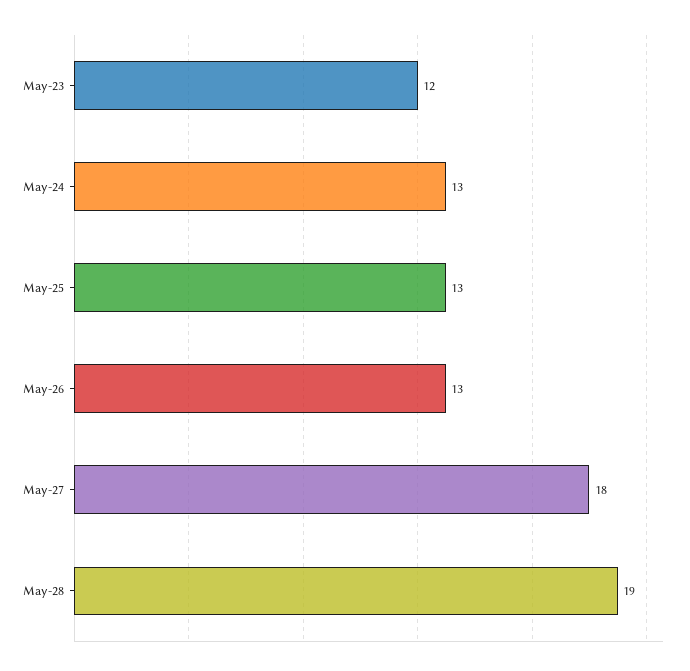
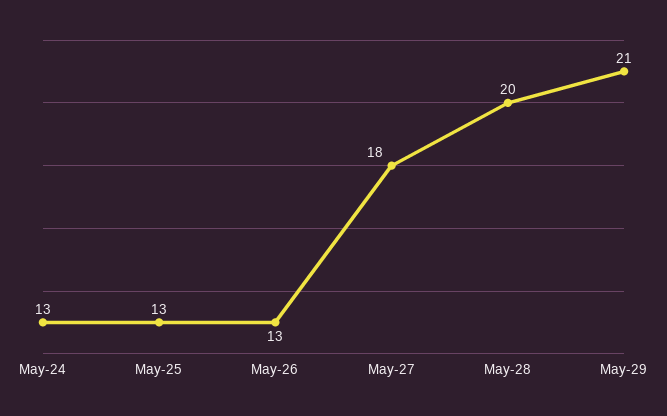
May-23: 12 -> none
May-28: 19 -> 20
May-29: none -> 21

